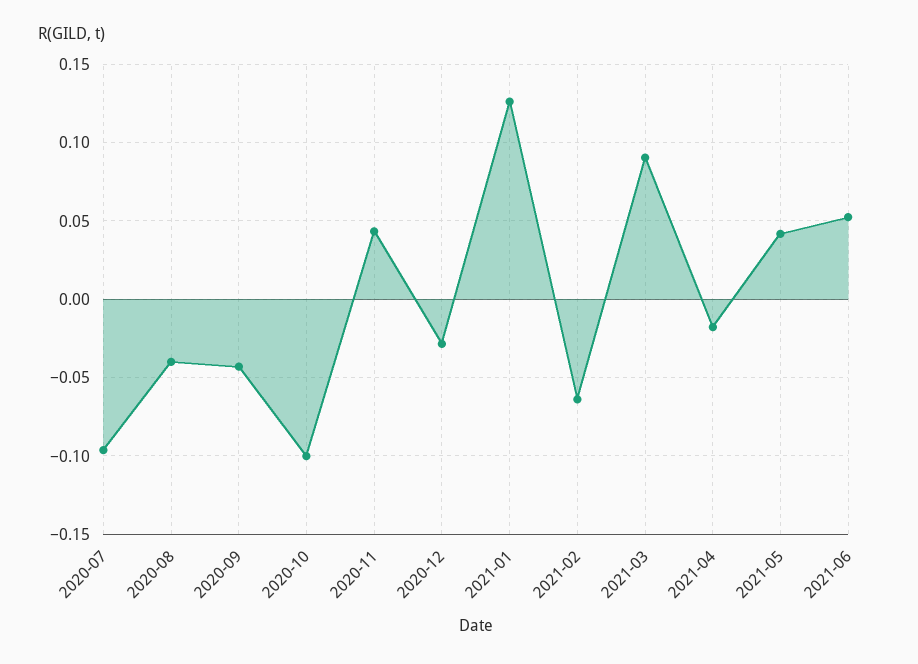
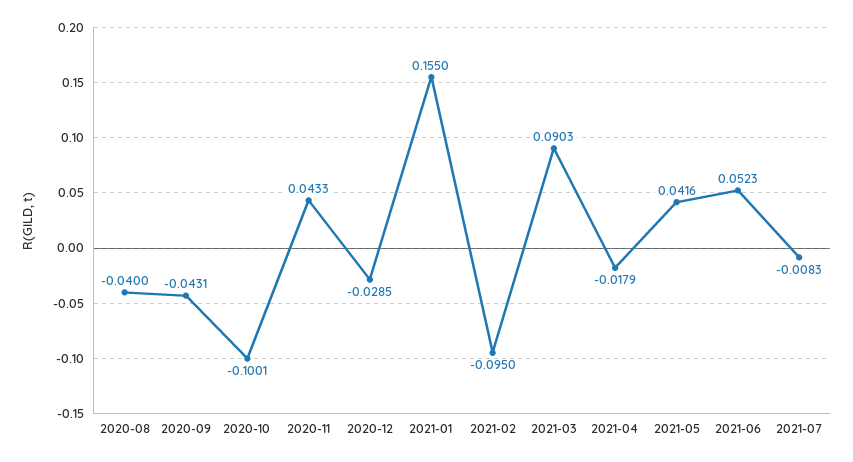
2020-07: -0.095 -> none
2021-01: 0.125 -> 0.155
2021-02: -0.065 -> -0.095
2021-07: none -> -0.0083

